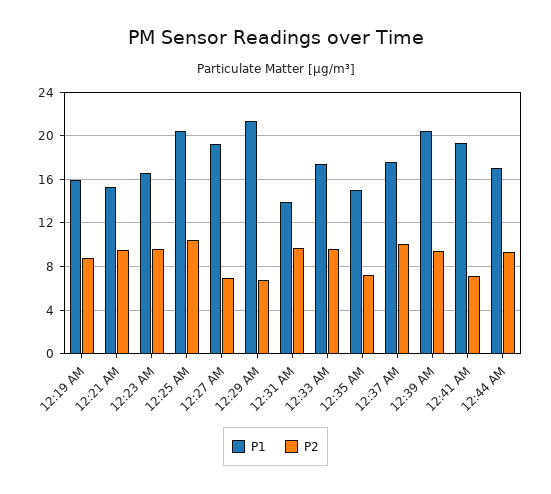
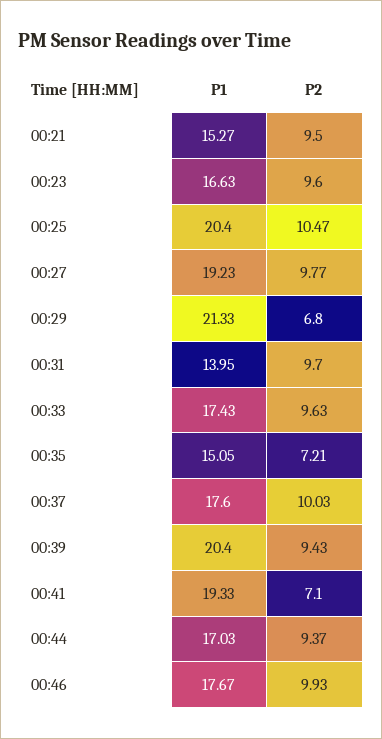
P1, 12:19 AM: 16 -> none
P2, 12:19 AM: 9 -> none
P2, 12:27 AM: 7 -> 9.77
P1, 00:46: none -> 17.67
P2, 00:46: none -> 9.93

